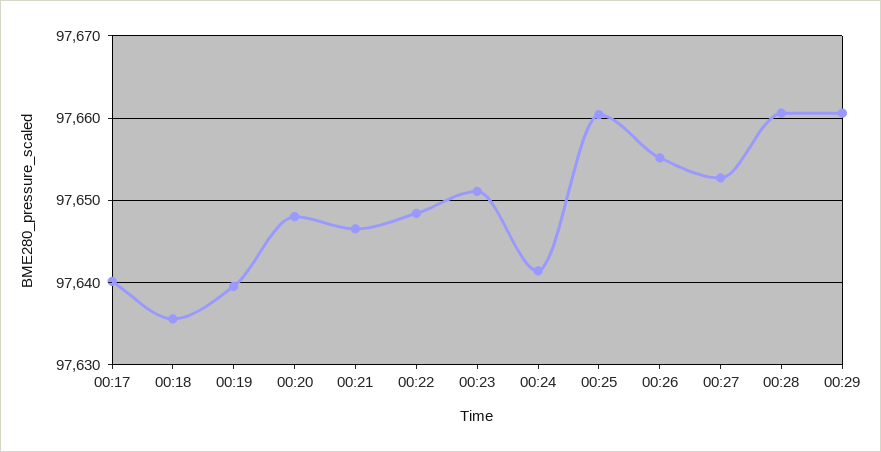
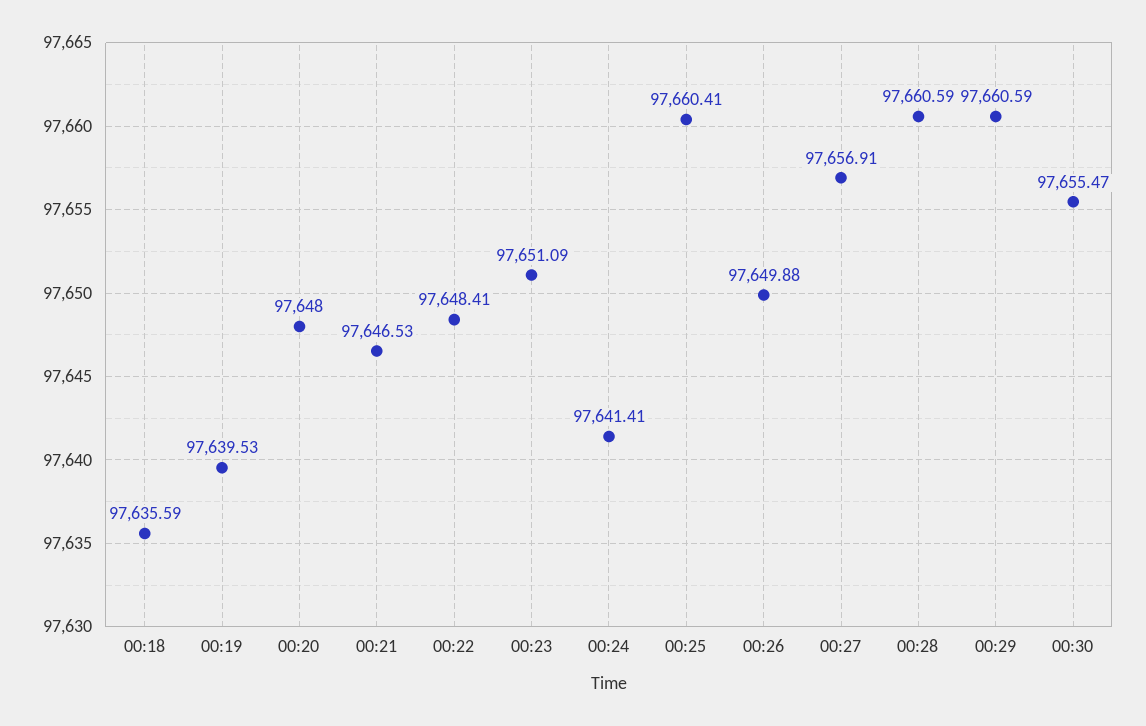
00:17: 97640 -> none
00:26: 97655 -> 97649.88
00:27: 97653 -> 97656.91
00:30: none -> 97655.47

